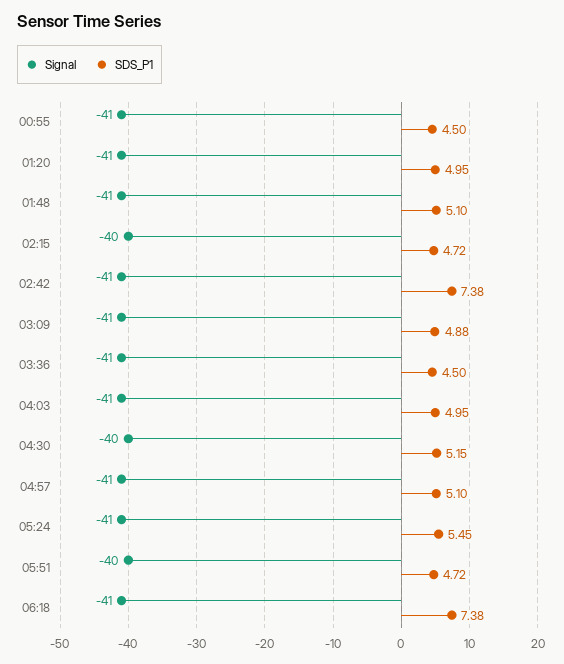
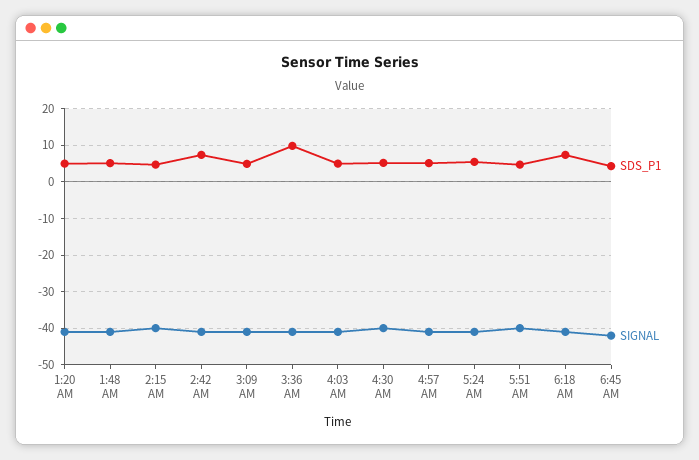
Signal, 00:55: -41 -> none
SDS_P1, 00:55: 4.5 -> none
SDS_P1, 03:36: 4.5 -> 10
SDS_P1, 6:45 AM: none -> 4
Signal, 6:45 AM: none -> -42

